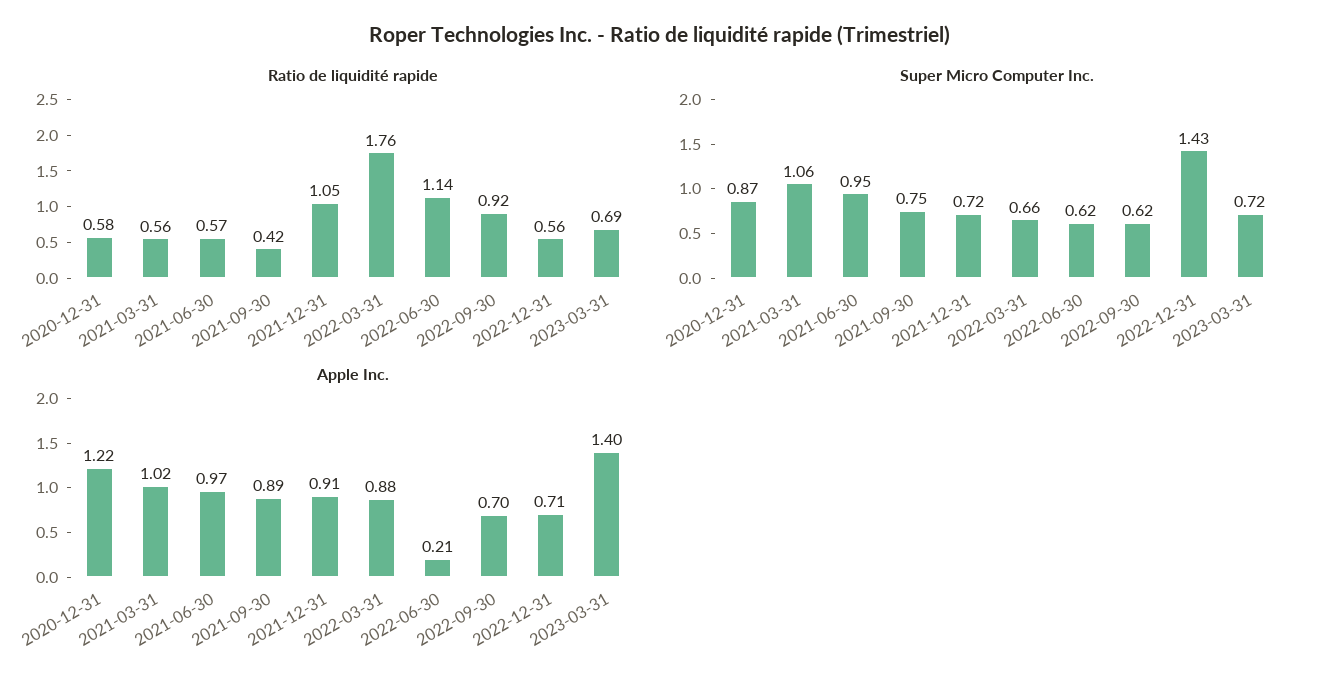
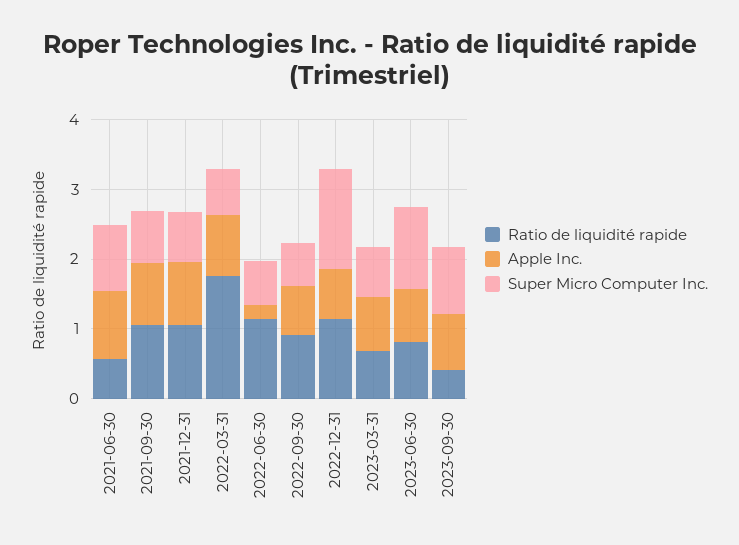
Ratio de liquidité rapide, 2020-12-31: 0.58 -> none
Ratio de liquidité rapide, 2021-03-31: 0.56 -> none
Ratio de liquidité rapide, 2021-09-30: 0.42 -> 1
Ratio de liquidité rapide, 2022-12-31: 0.56 -> 1.2
Super Micro Computer Inc., 2020-12-31: 0.87 -> none
Super Micro Computer Inc., 2021-03-31: 1.06 -> none
Apple Inc., 2020-12-31: 1.22 -> none
Apple Inc., 2021-03-31: 1.02 -> none
Apple Inc., 2023-03-31: 1.4 -> 0.8
Ratio de liquidité rapide, 2023-06-30: none -> 0.8
Apple Inc., 2023-06-30: none -> 0.8
Super Micro Computer Inc., 2023-06-30: none -> 1.2
Ratio de liquidité rapide, 2023-09-30: none -> 0.4
Apple Inc., 2023-09-30: none -> 0.8
Super Micro Computer Inc., 2023-09-30: none -> 1

